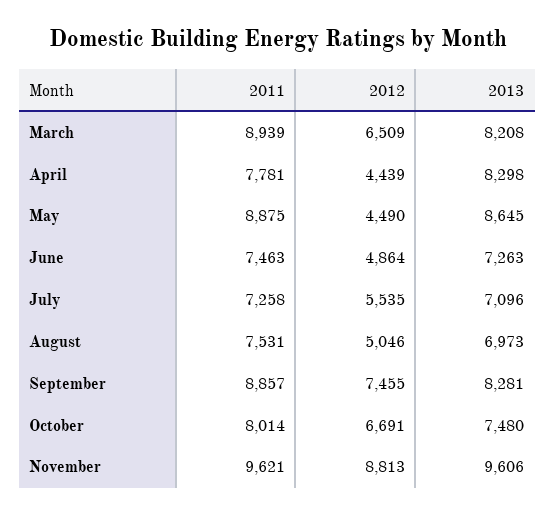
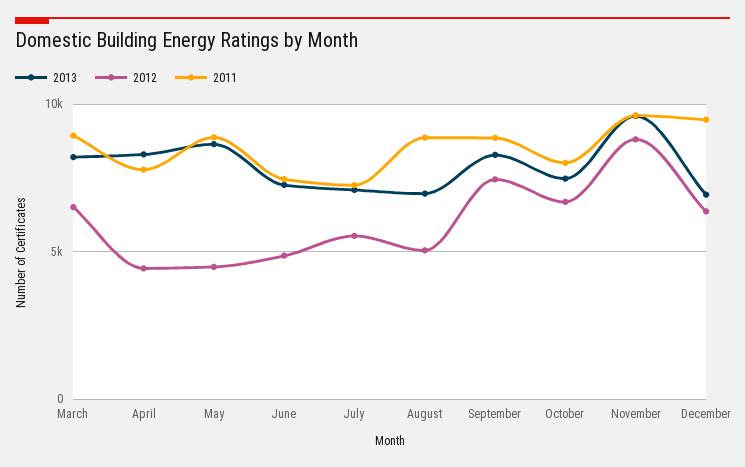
2011, August: 7531 -> 9000
2013, December: none -> 7000
2012, December: none -> 6500
2011, December: none -> 9500

